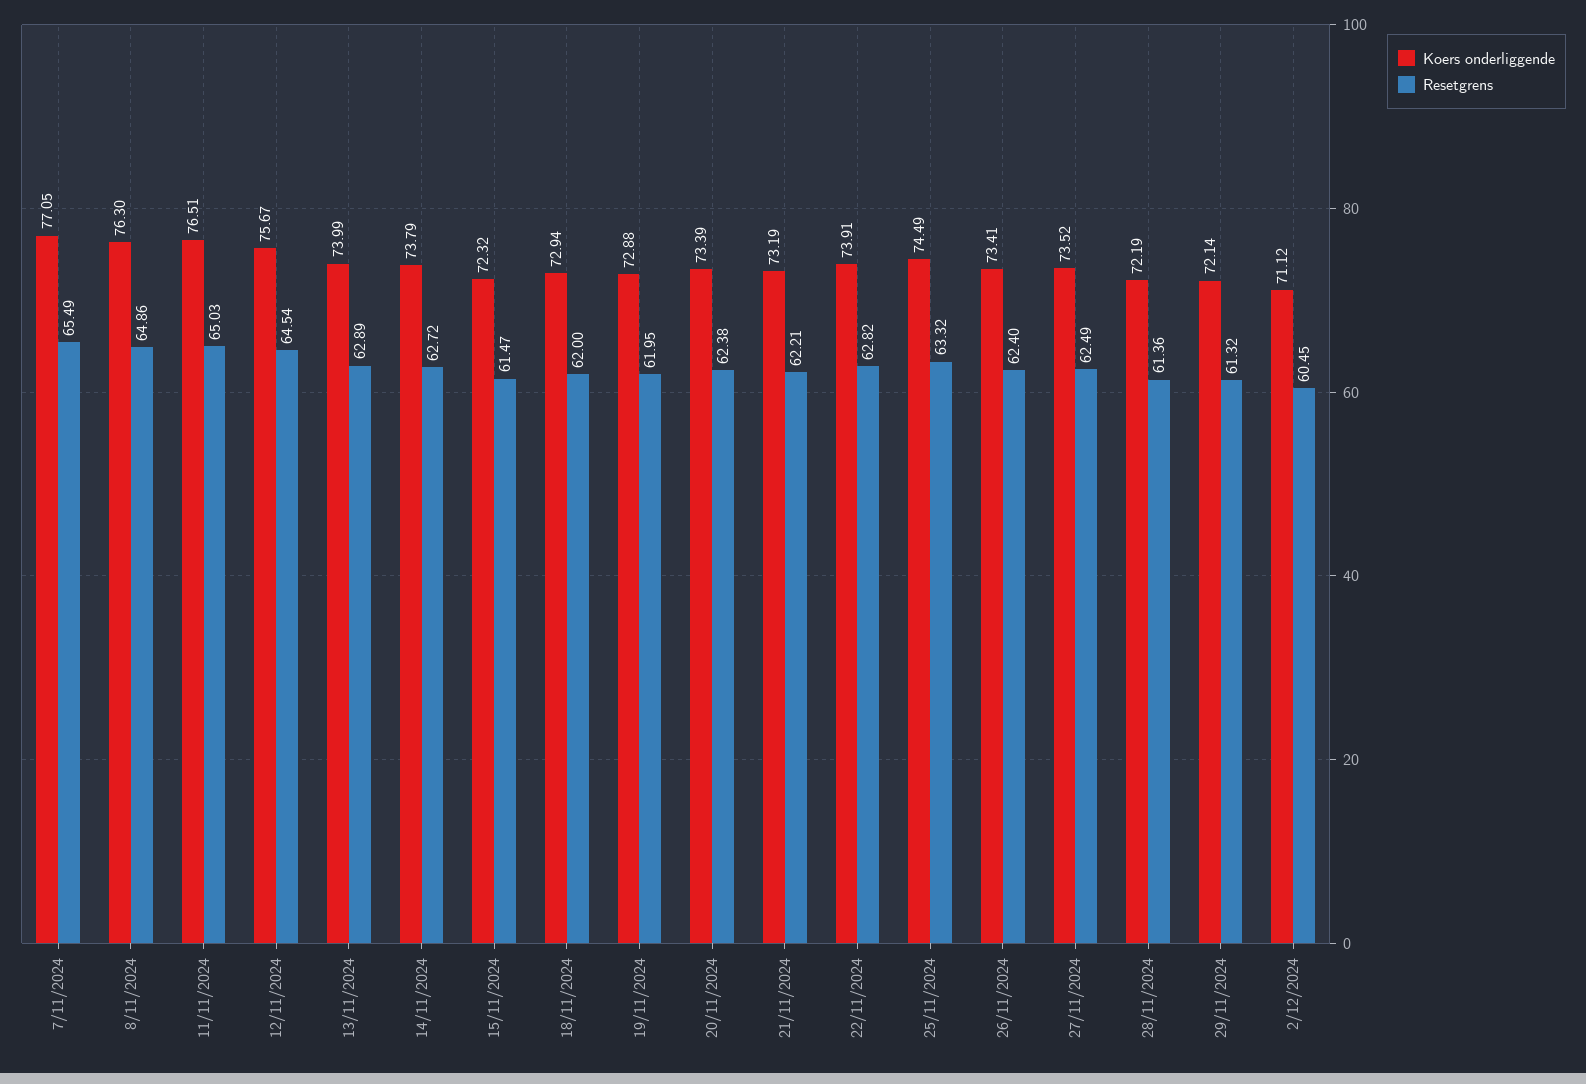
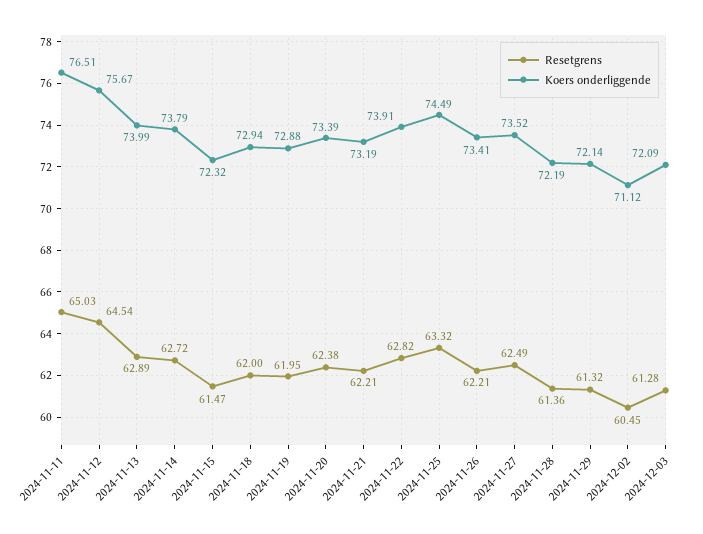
Koers onderliggende, 7/11/2024: 77.05 -> none
Resetgrens, 7/11/2024: 65.49 -> none
Koers onderliggende, 8/11/2024: 76.3 -> none
Resetgrens, 8/11/2024: 64.86 -> none
Resetgrens, 26/11/2024: 62.4 -> 62.21
Resetgrens, 2024-12-03: none -> 61.28
Koers onderliggende, 2024-12-03: none -> 72.09

